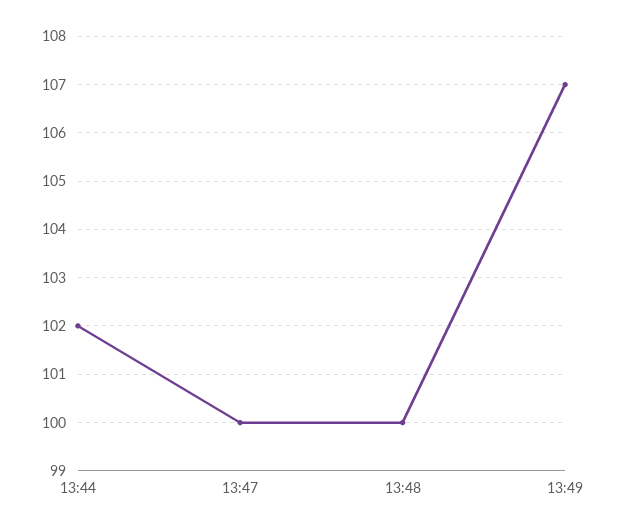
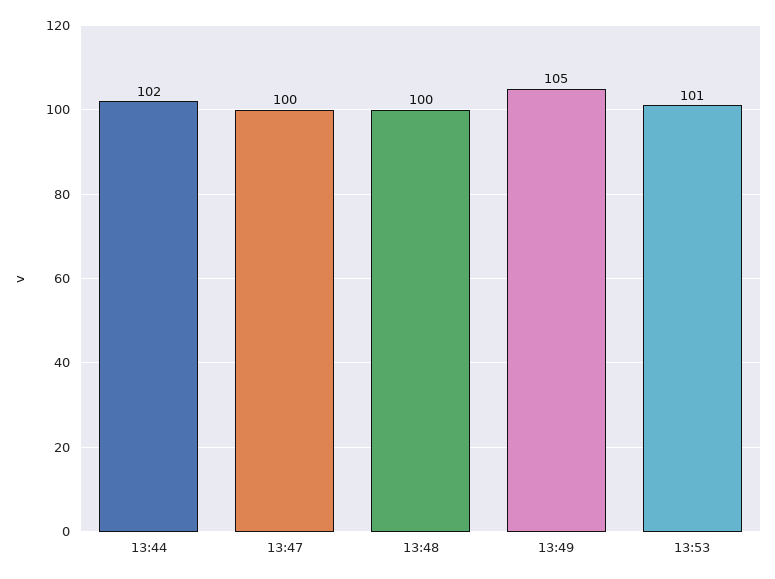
13:49: 107 -> 105
13:53: none -> 101

